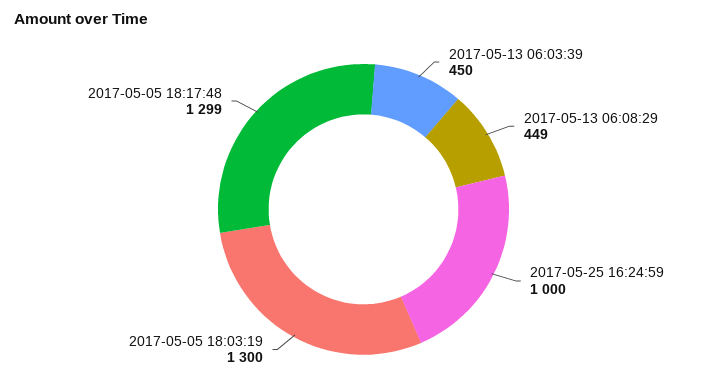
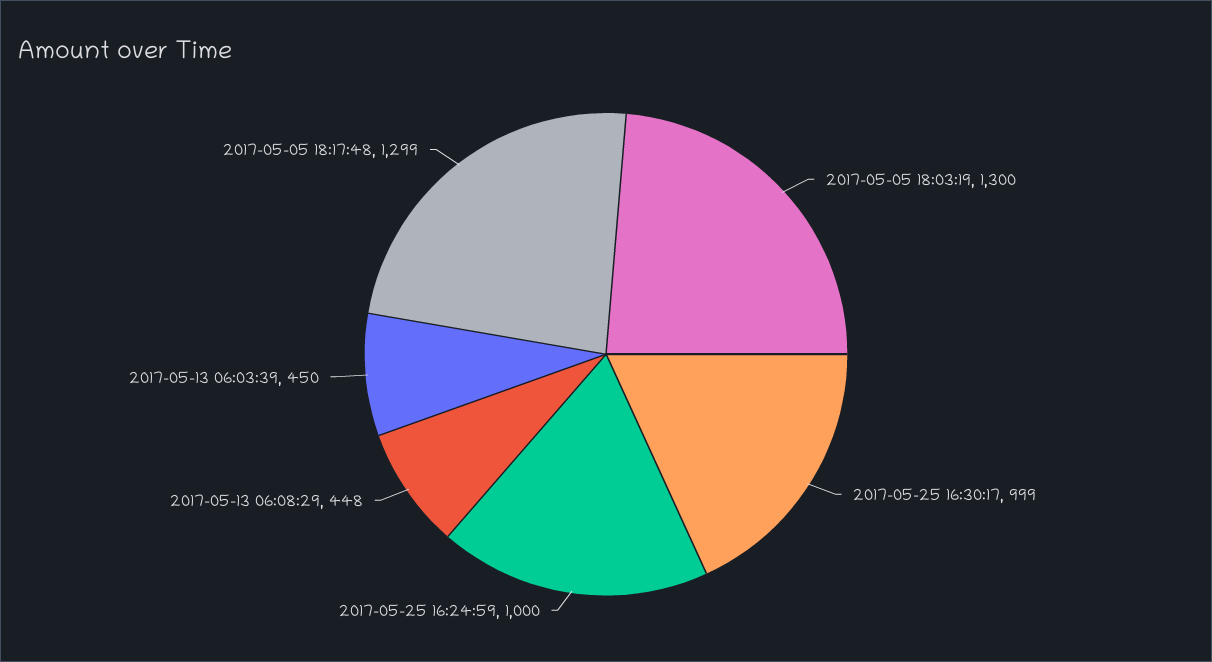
2017-05-13 06:08:29: 449 -> 448
2017-05-25 16:30:17: none -> 999

